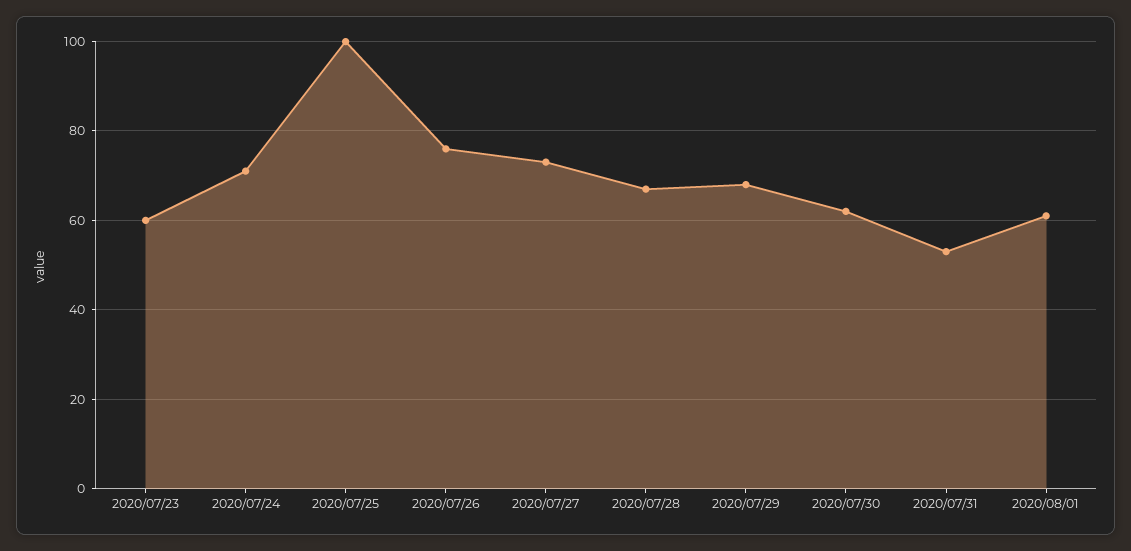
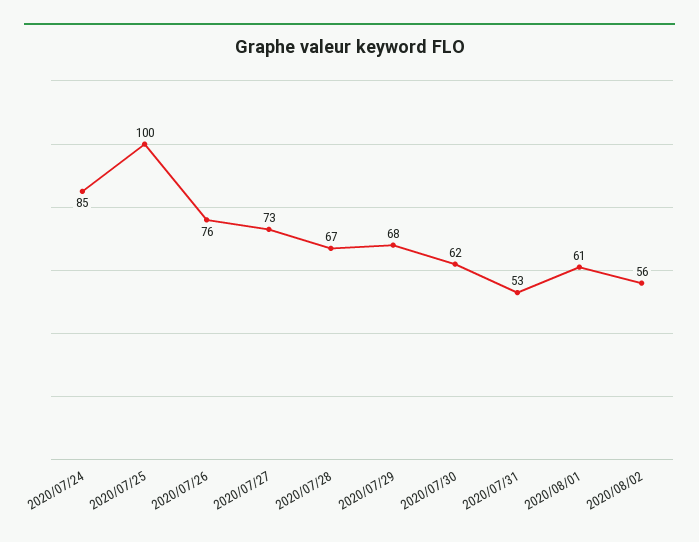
2020/07/23: 60 -> none
2020/07/24: 70 -> 85
2020/08/02: none -> 56

